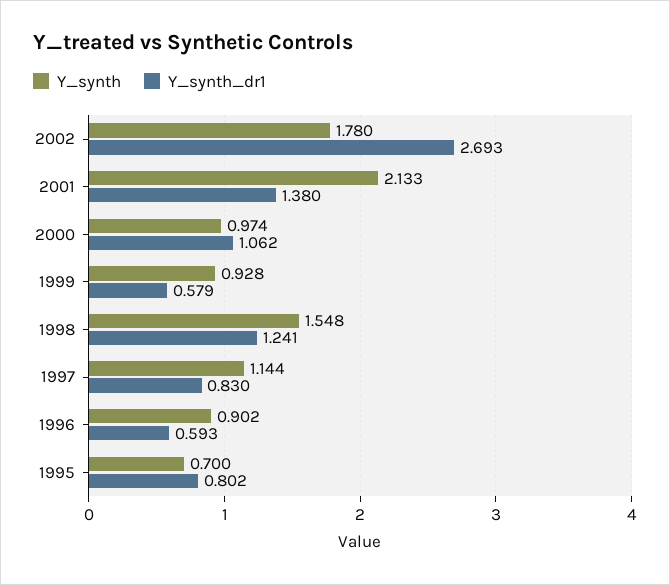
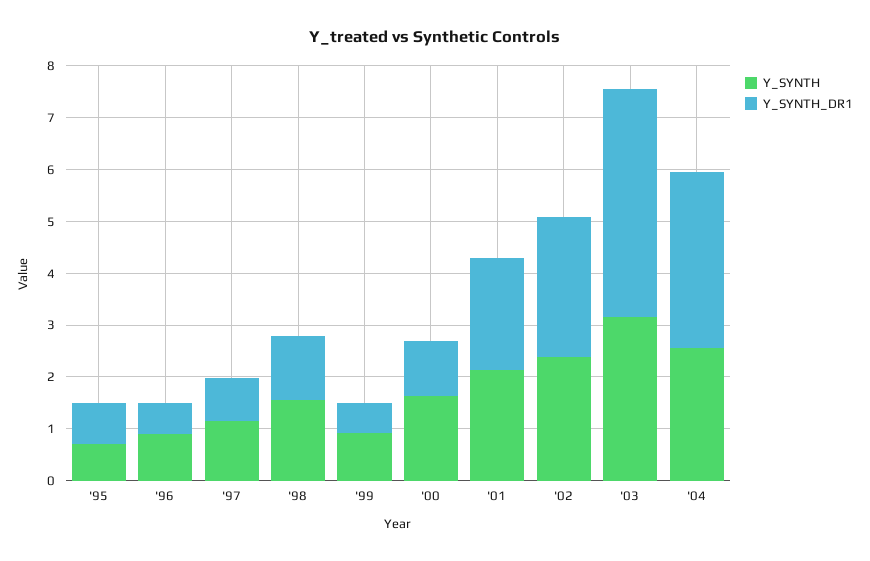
Y_synth, 2002: 1.78 -> 2.4
Y_synth_dr1, 2001: 1.38 -> 2.2
Y_synth, 2000: 0.974 -> 1.6
Y_synth, '03: none -> 3.2
Y_synth_dr1, '03: none -> 4.4
Y_synth, '04: none -> 2.6
Y_synth_dr1, '04: none -> 3.4

